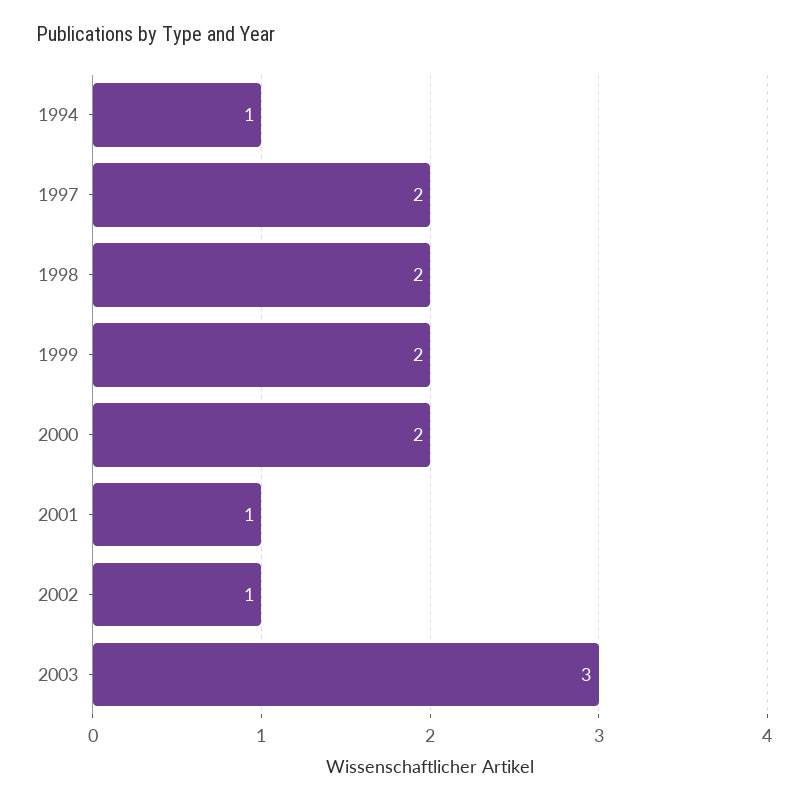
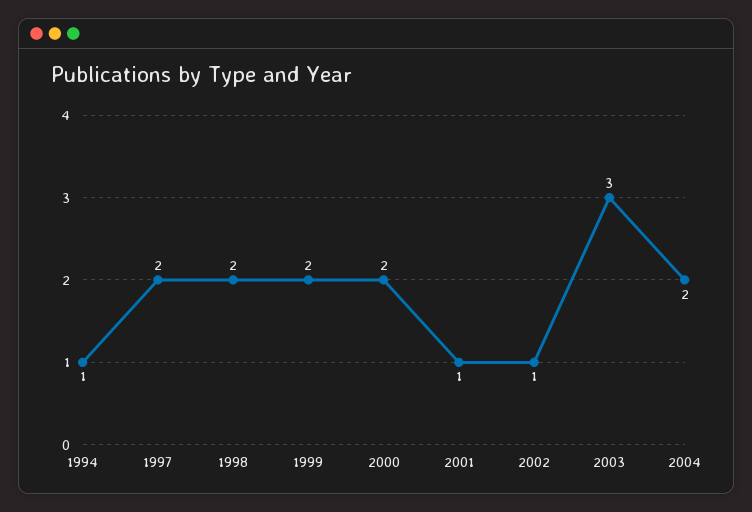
2004: none -> 2

